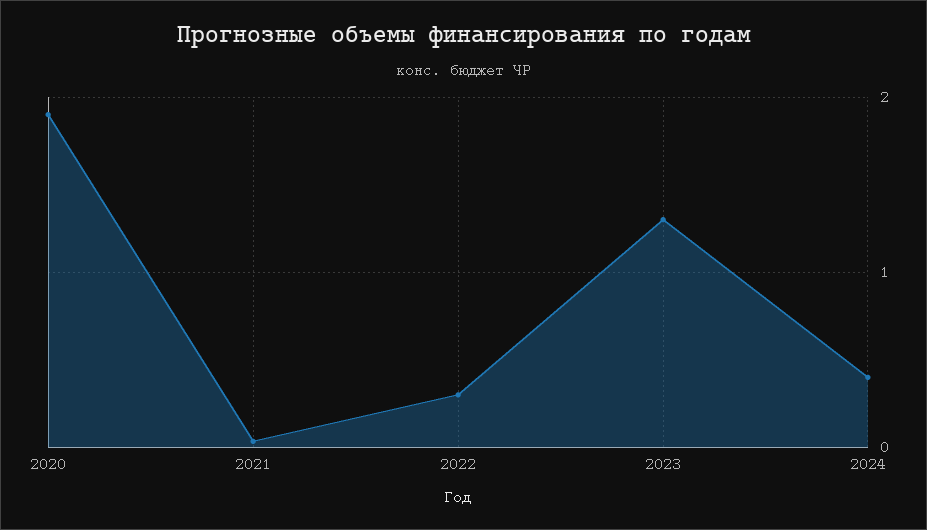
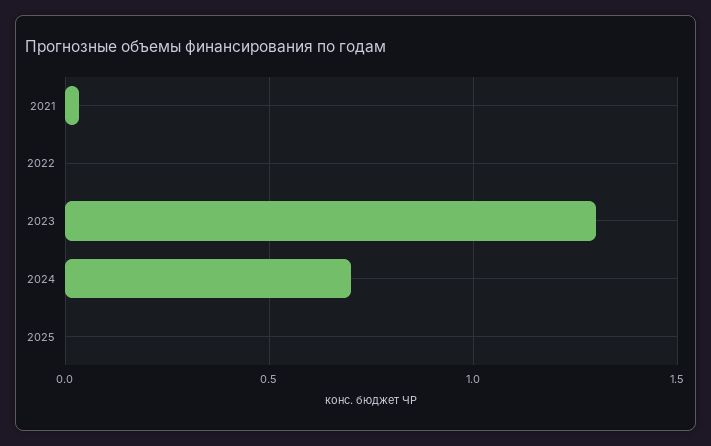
2020: 1.9 -> none
2022: 0.3 -> 0
2024: 0.4 -> 0.7
2025: none -> 0

